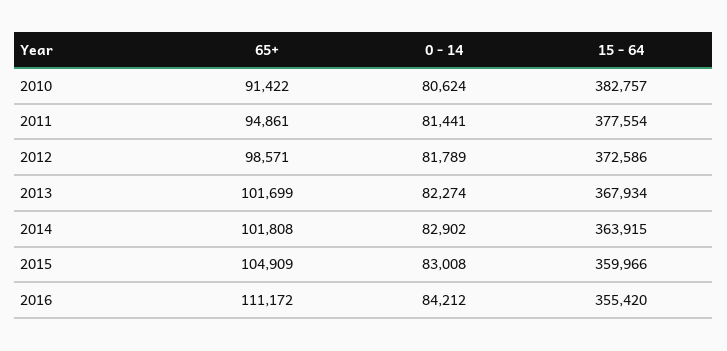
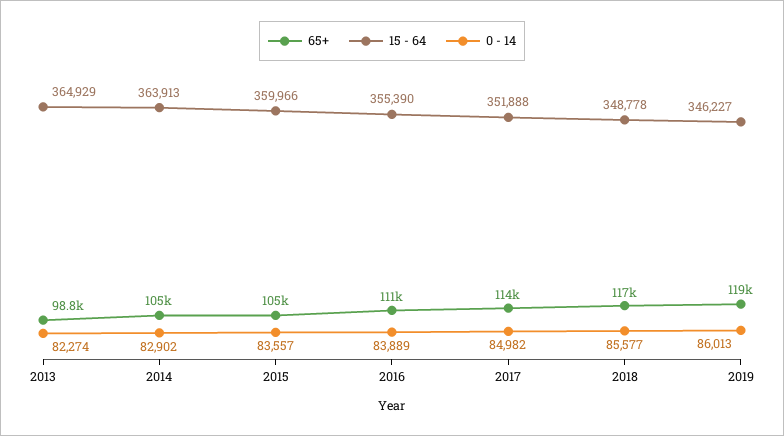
65+, 2010: 91422 -> none
0 - 14, 2010: 80624 -> none
15 - 64, 2010: 382757 -> none
65+, 2011: 94861 -> none
0 - 14, 2011: 81441 -> none
15 - 64, 2011: 377554 -> none
65+, 2012: 98571 -> none
0 - 14, 2012: 81789 -> none
15 - 64, 2012: 372586 -> none
65+, 2013: 101699 -> 98800
15 - 64, 2013: 367934 -> 364929
65+, 2014: 101808 -> 105000
15 - 64, 2014: 363915 -> 363913
0 - 14, 2015: 83008 -> 83557
0 - 14, 2016: 84212 -> 83889
15 - 64, 2016: 355420 -> 355390
65+, 2017: none -> 114000
15 - 64, 2017: none -> 351888
0 - 14, 2017: none -> 84982
65+, 2018: none -> 117000
15 - 64, 2018: none -> 348778
0 - 14, 2018: none -> 85577
65+, 2019: none -> 119000
15 - 64, 2019: none -> 346227
0 - 14, 2019: none -> 86013

